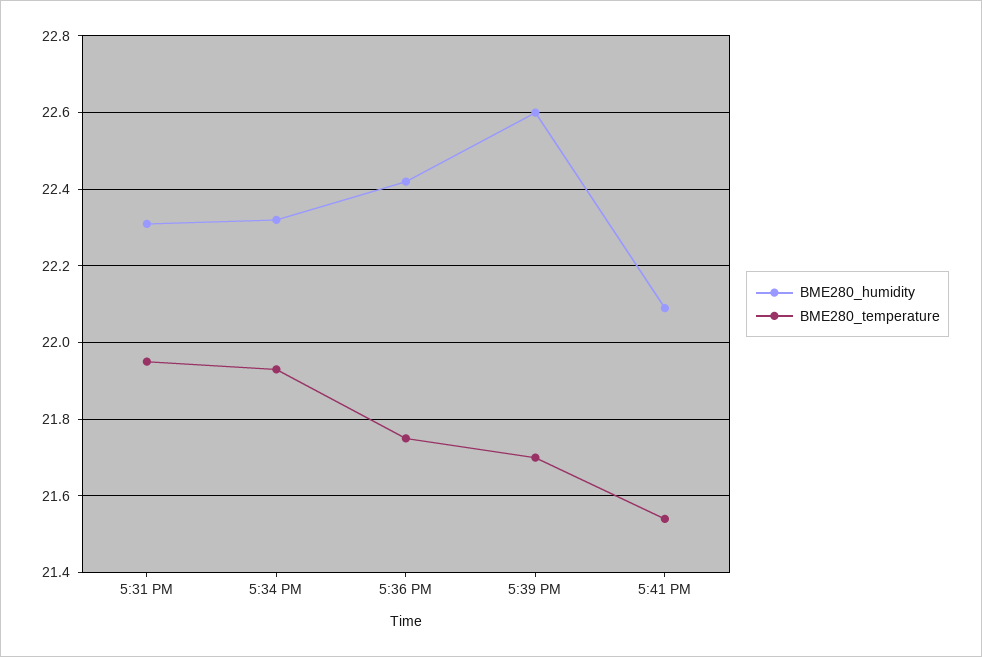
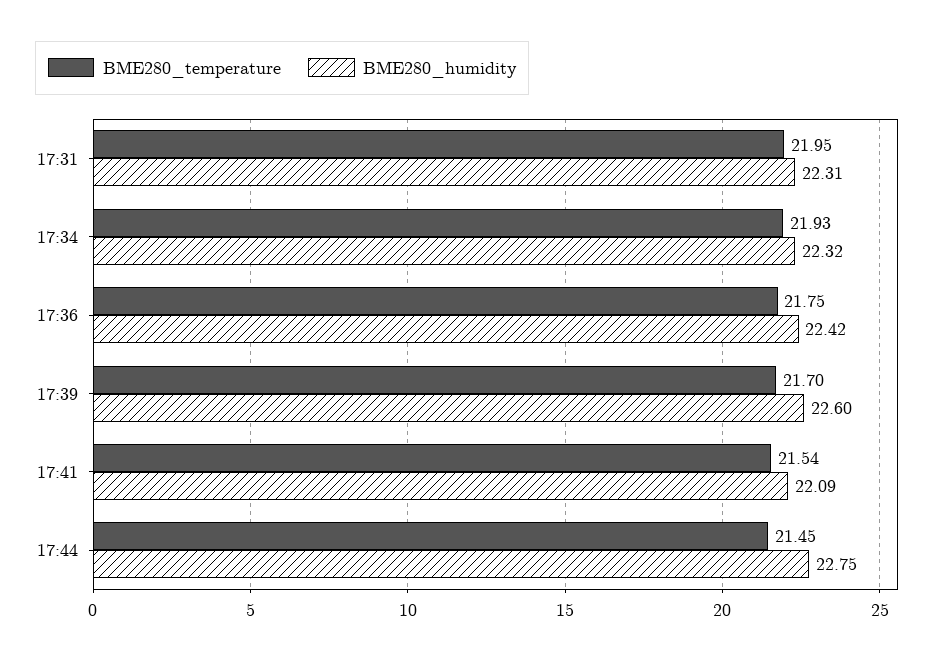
BME280_temperature, 17:44: none -> 21.45
BME280_humidity, 17:44: none -> 22.75

